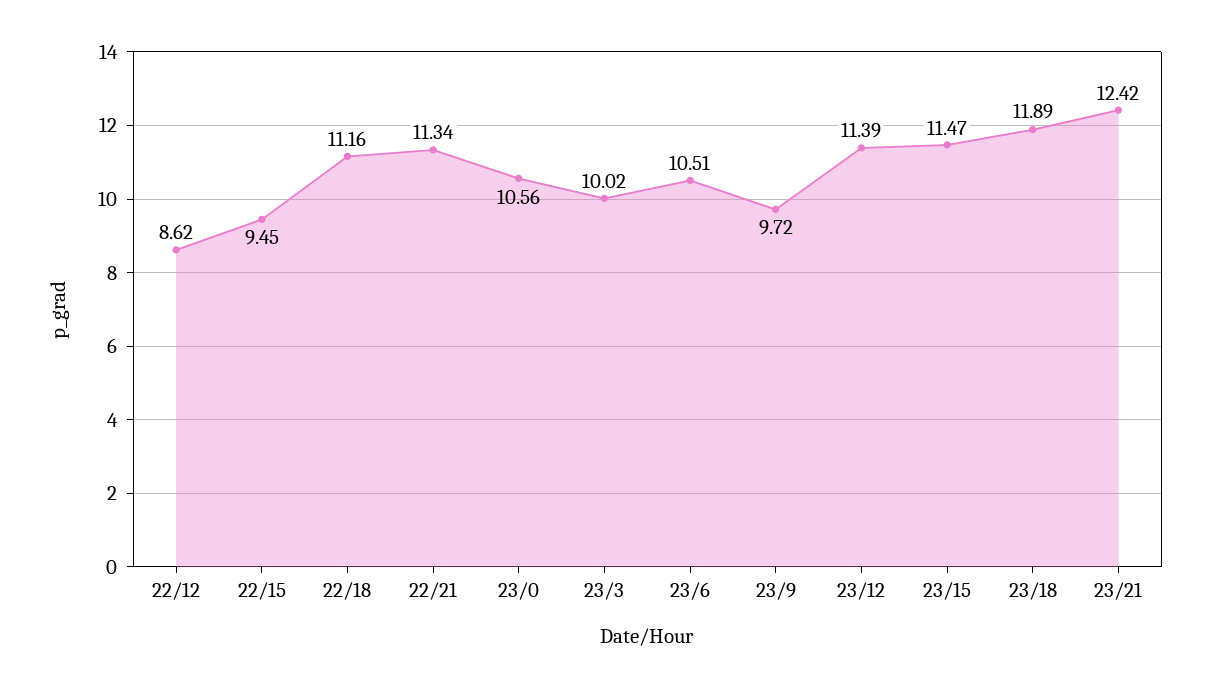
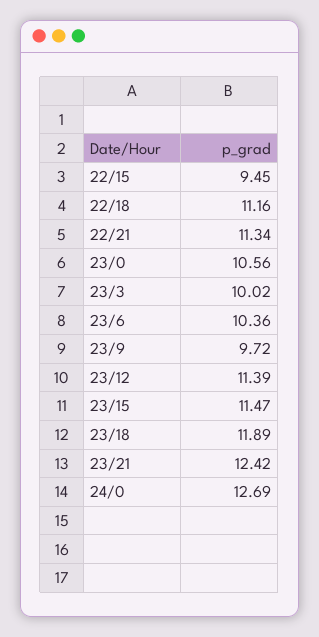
22/12: 8.62 -> none
23/6: 10.51 -> 10.36
24/0: none -> 12.69

